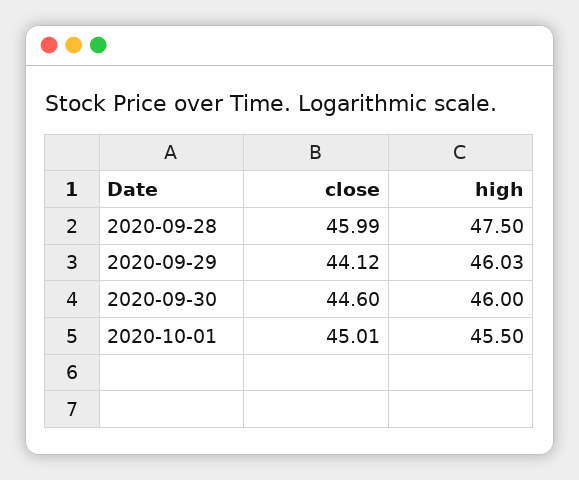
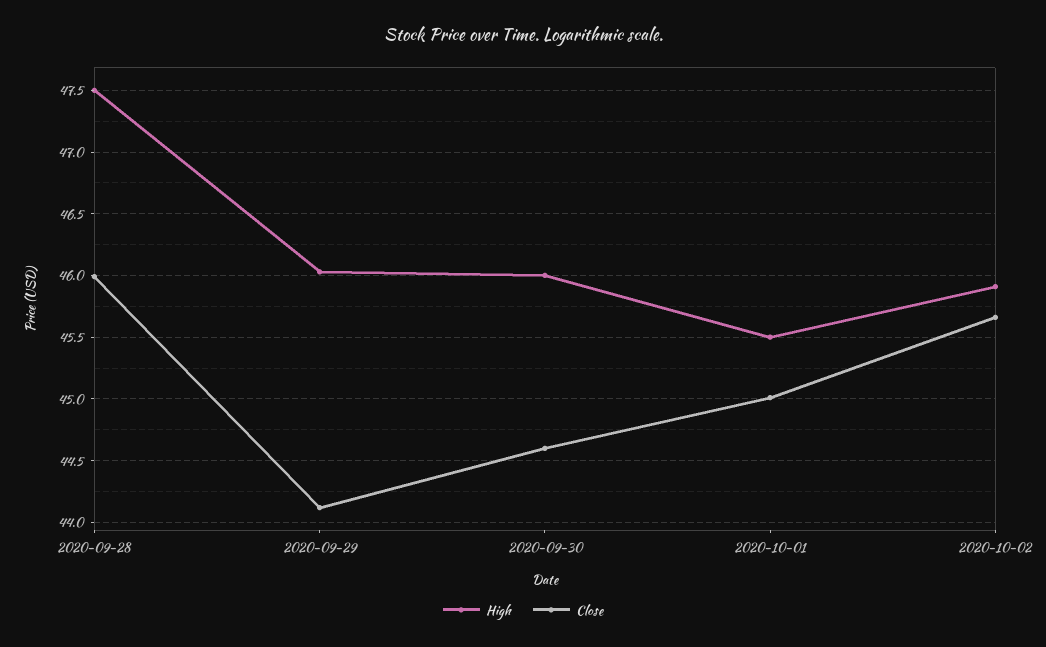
high, 2020-10-02: none -> 45.9
close, 2020-10-02: none -> 45.65

